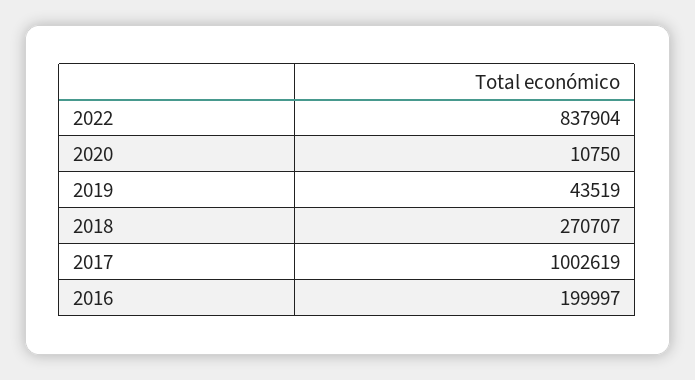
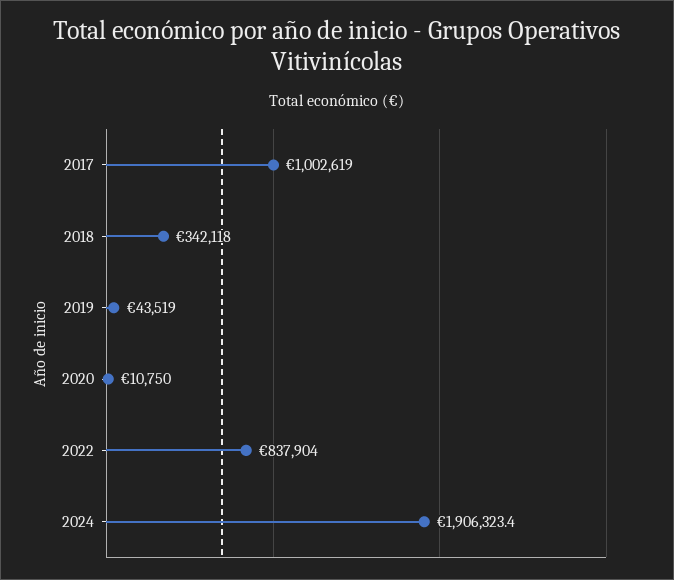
2018: 270707 -> 342118
2016: 199997 -> none
2024: none -> 1906323.4

